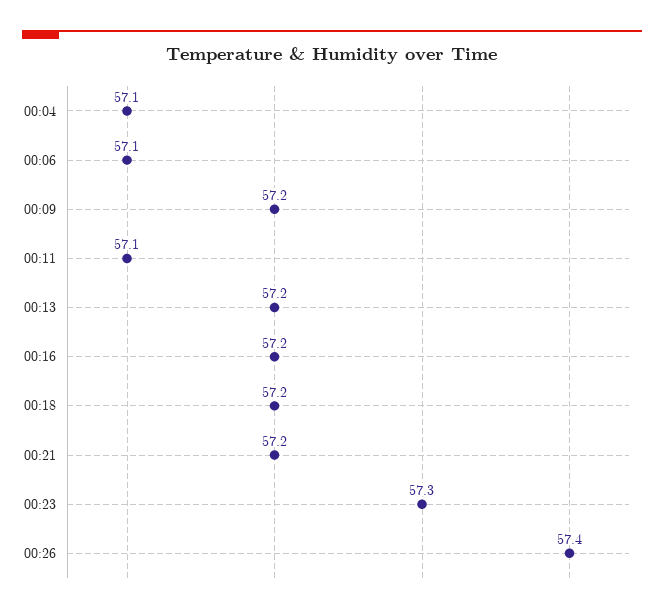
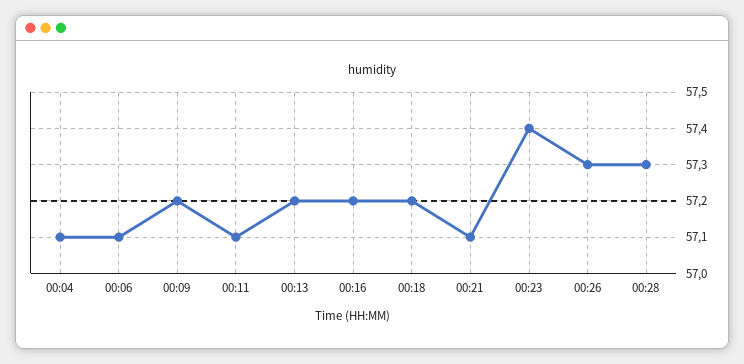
00:21: 57.2 -> 57.1
00:23: 57.3 -> 57.4
00:26: 57.4 -> 57.3
00:28: none -> 57.3

